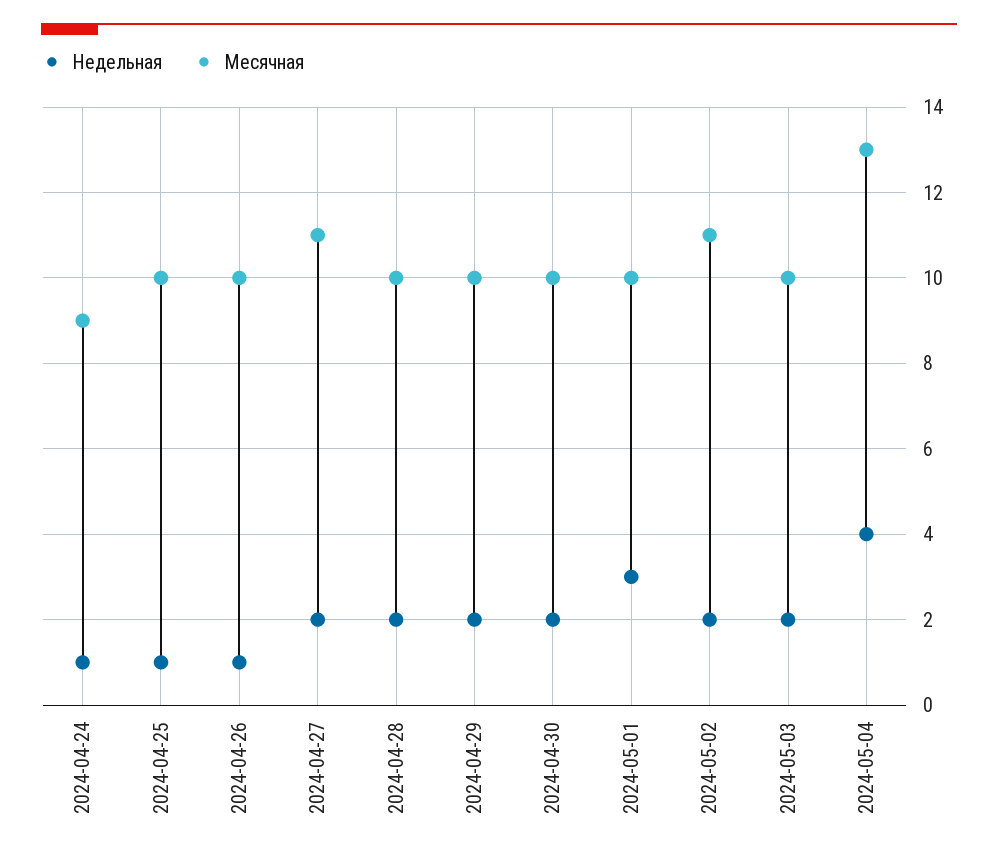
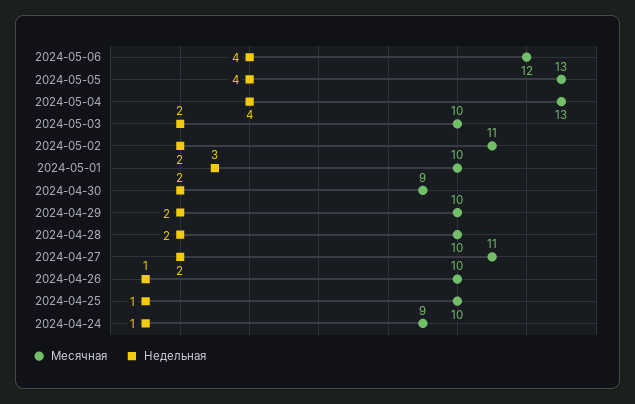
Месячная, 2024-04-30: 10 -> 9
Месячная, 2024-05-06: none -> 12
Недельная, 2024-05-06: none -> 4
Месячная, 2024-05-05: none -> 13
Недельная, 2024-05-05: none -> 4

